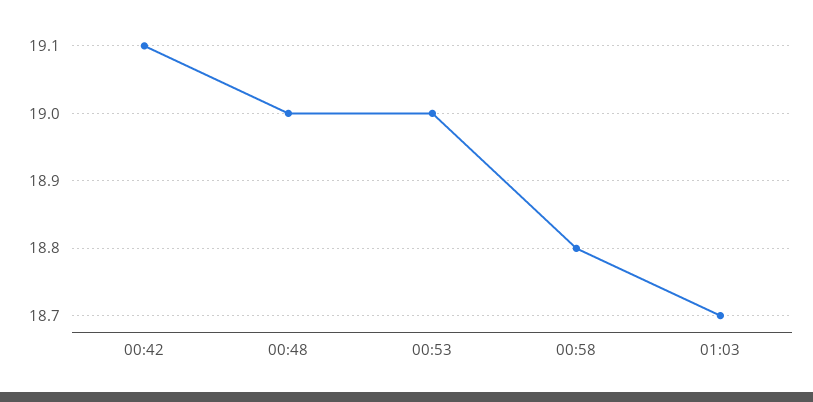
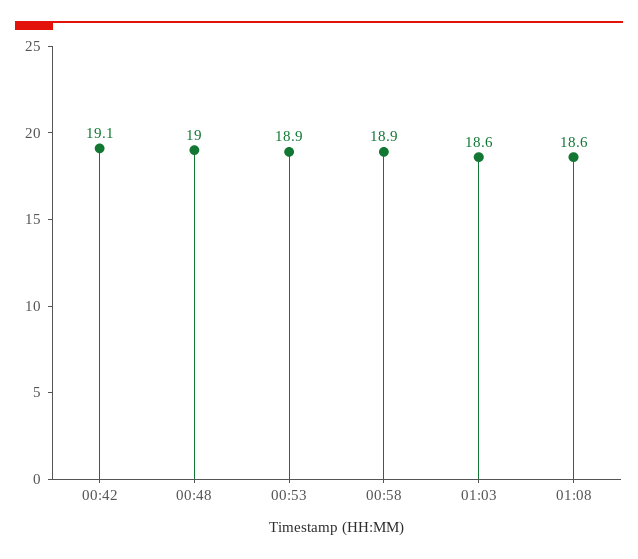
00:53: 19 -> 18.9
00:58: 18.8 -> 18.9
01:03: 18.7 -> 18.6
01:08: none -> 18.6

